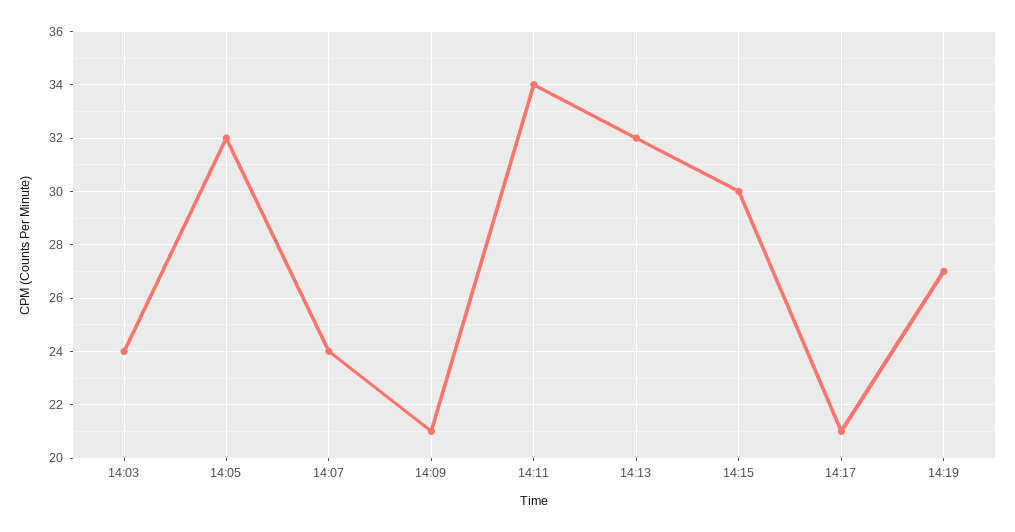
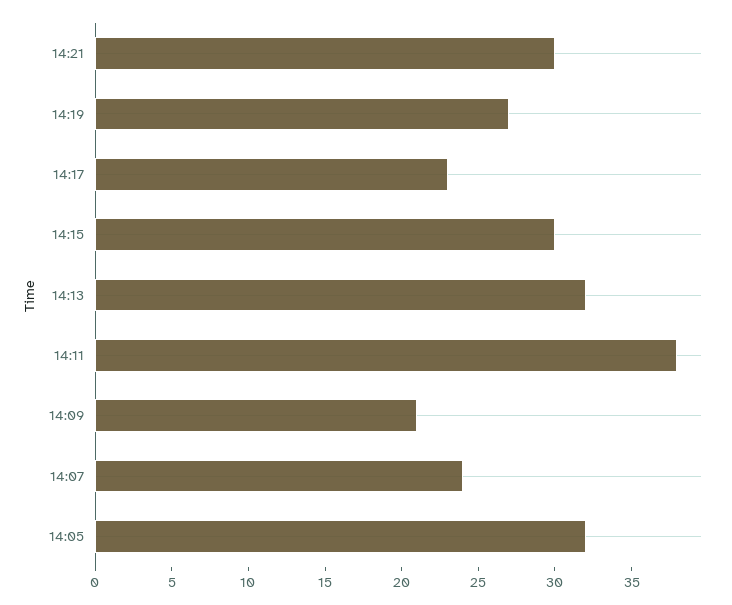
14:03: 24 -> none
14:11: 34 -> 38
14:17: 21 -> 23
14:21: none -> 30

